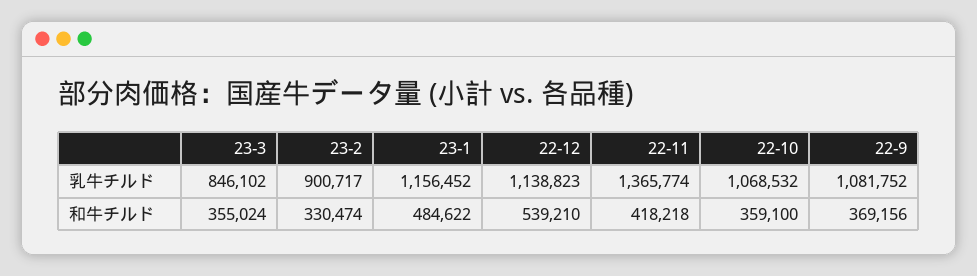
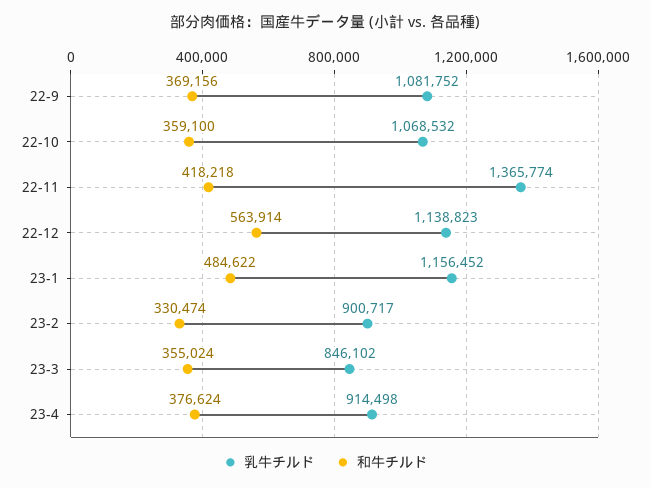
和牛チルド, 22-12: 539210 -> 563914
乳牛チルド, 23-4: none -> 914498
和牛チルド, 23-4: none -> 376624

